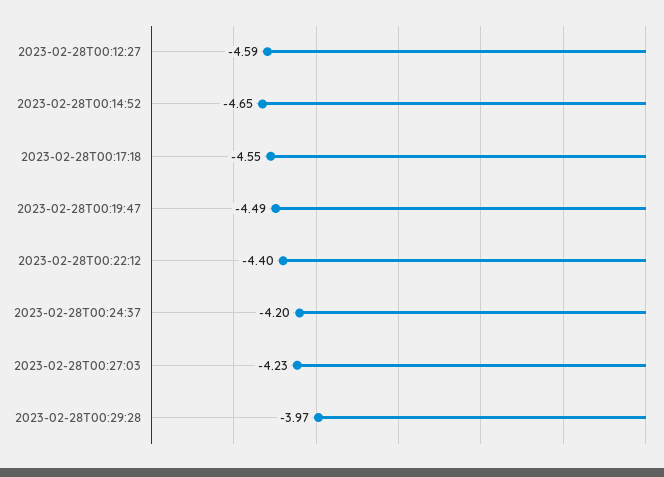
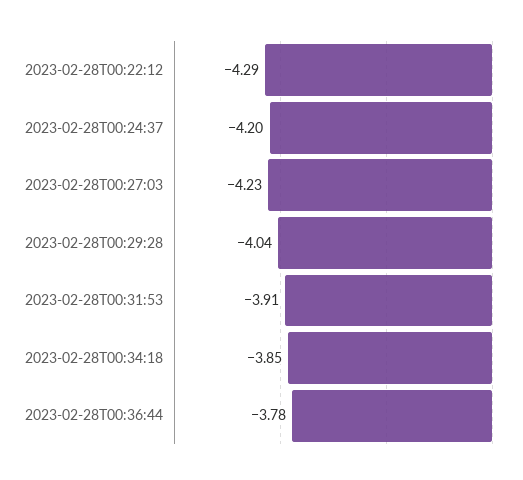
2023-02-28T00:12:27: -4.59 -> none
2023-02-28T00:14:52: -4.65 -> none
2023-02-28T00:17:18: -4.55 -> none
2023-02-28T00:19:47: -4.49 -> none
2023-02-28T00:22:12: -4.4 -> -4.29
2023-02-28T00:29:28: -3.97 -> -4.04
2023-02-28T00:31:53: none -> -3.91
2023-02-28T00:34:18: none -> -3.85
2023-02-28T00:36:44: none -> -3.78

